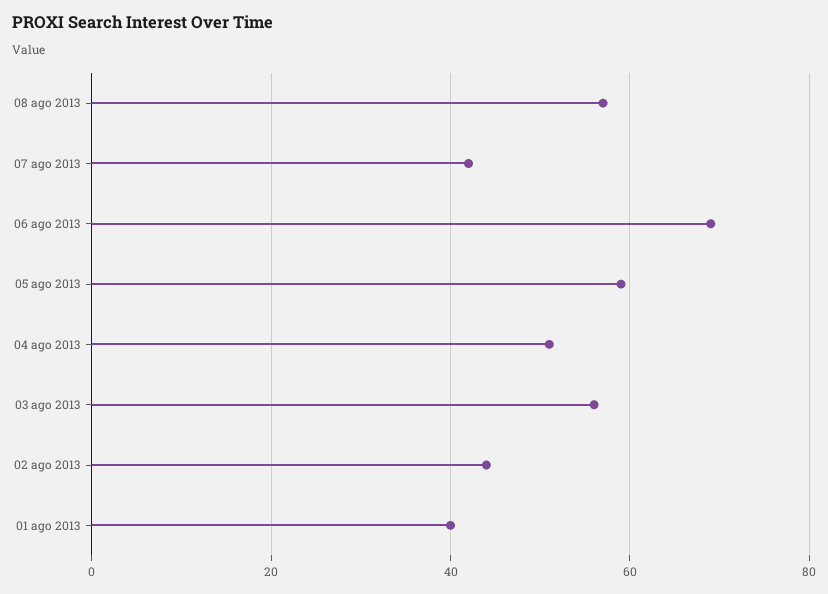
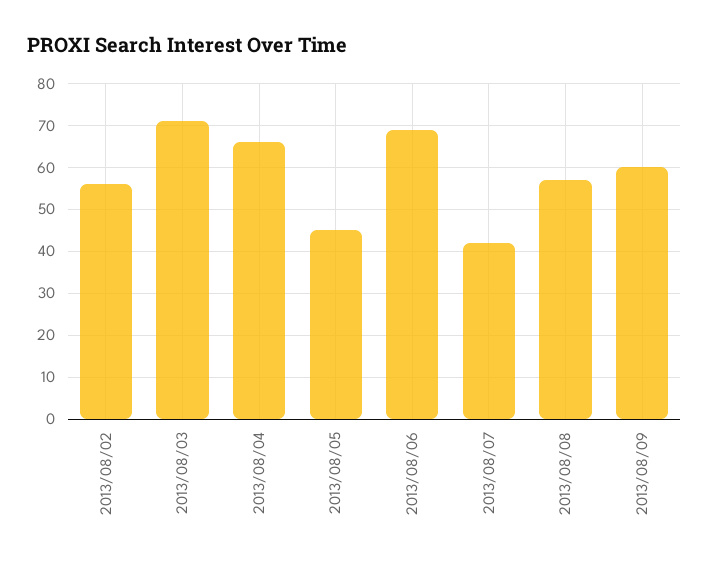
05 ago 2013: 60 -> 45
04 ago 2013: 50 -> 65
03 ago 2013: 55 -> 70
02 ago 2013: 45 -> 55
01 ago 2013: 40 -> none
2013/08/09: none -> 60

